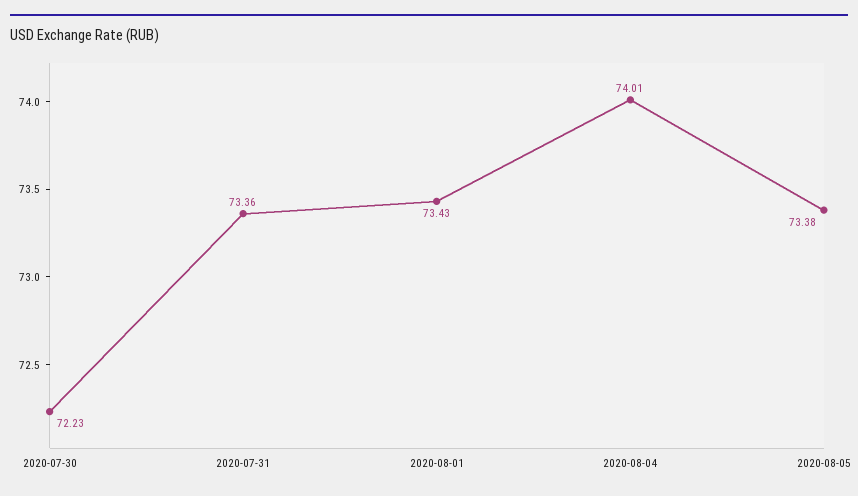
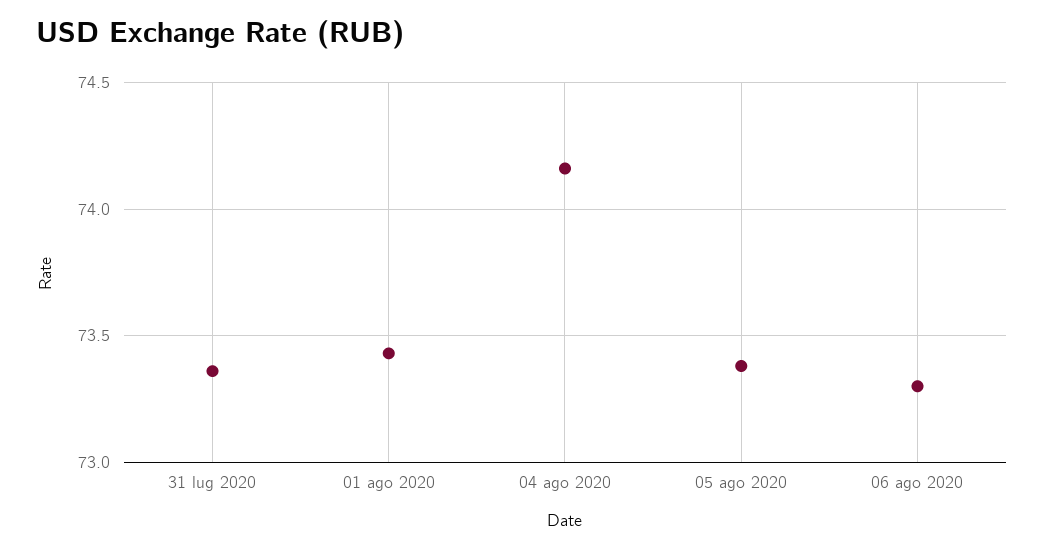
2020-07-30: 72.23 -> none
2020-08-04: 74.01 -> 74.15
06 ago 2020: none -> 73.3

